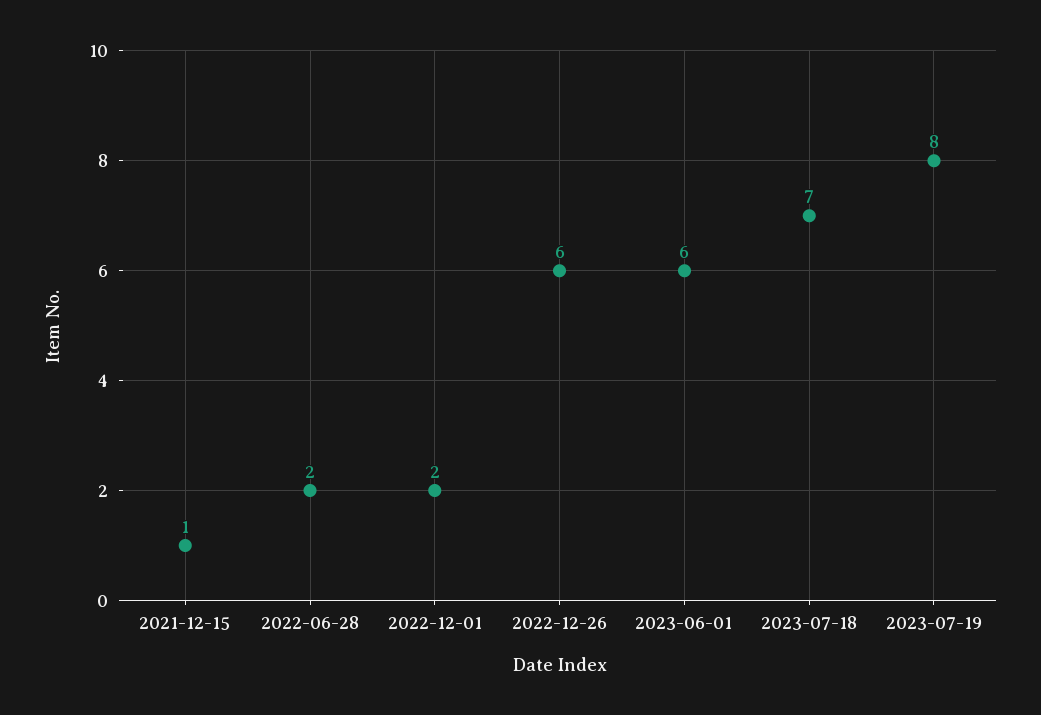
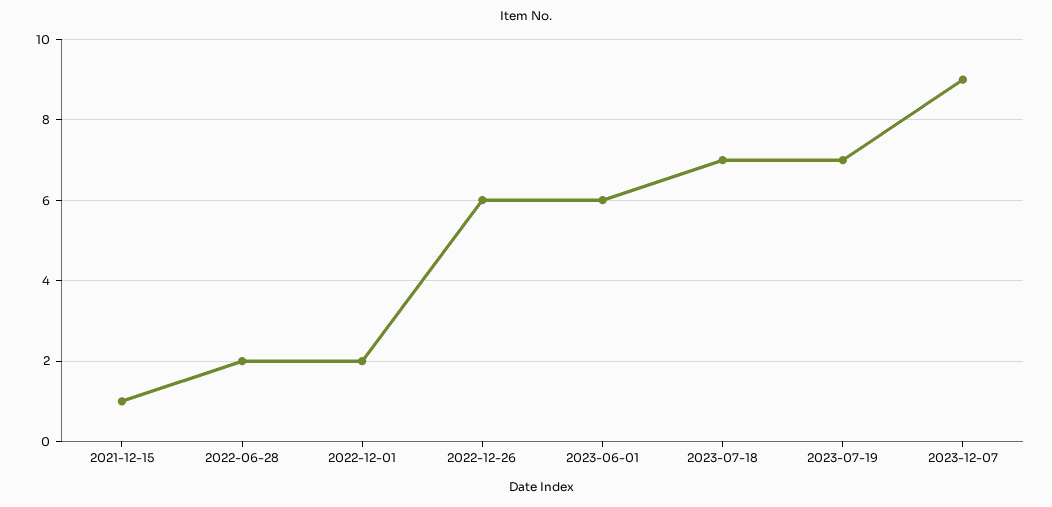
2023-07-19: 8 -> 7
2023-12-07: none -> 9

